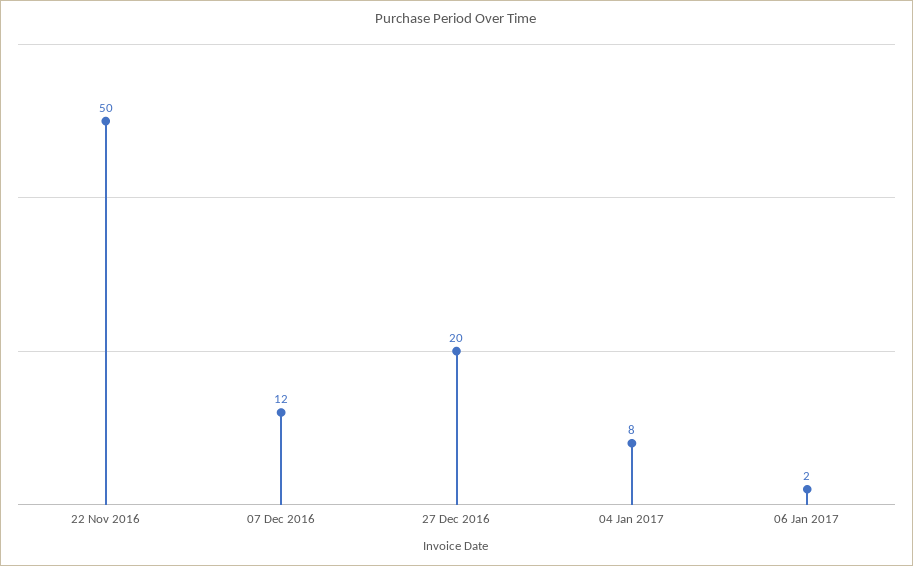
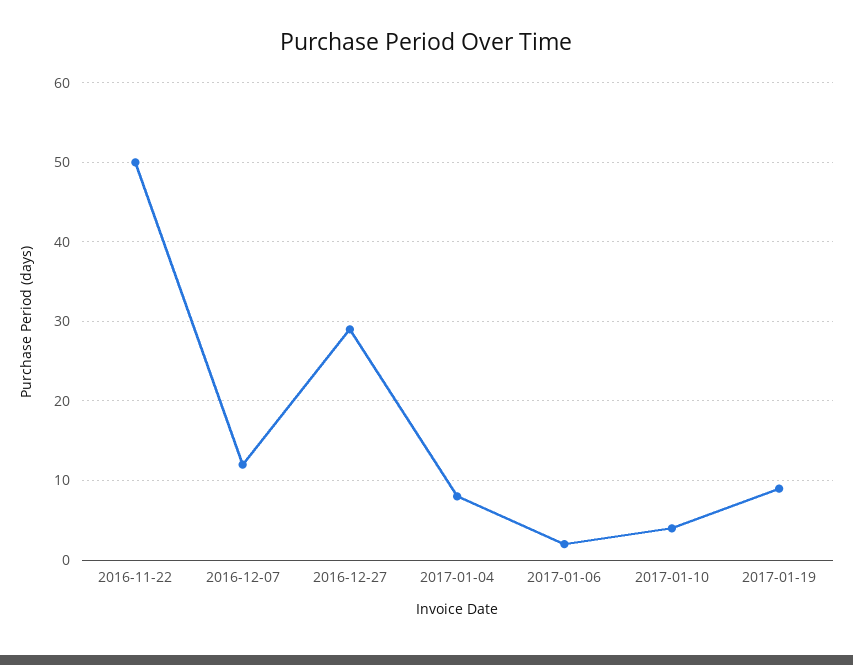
27 Dec 2016: 20 -> 29
2017-01-10: none -> 4
2017-01-19: none -> 9

